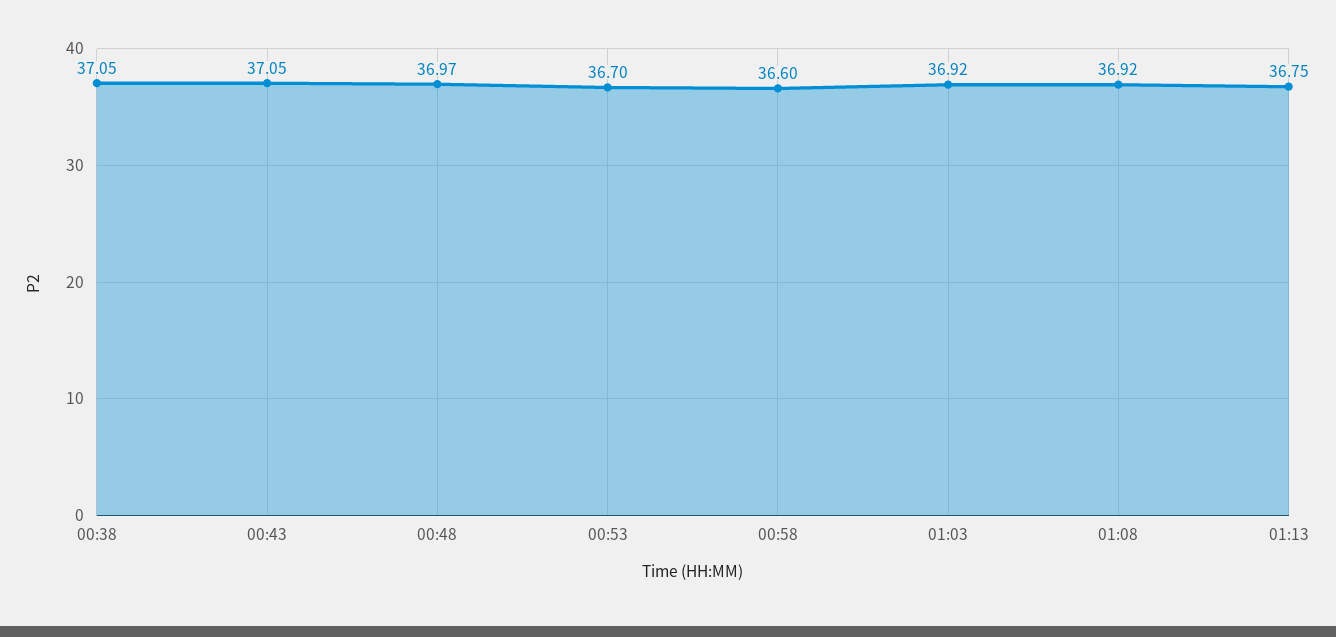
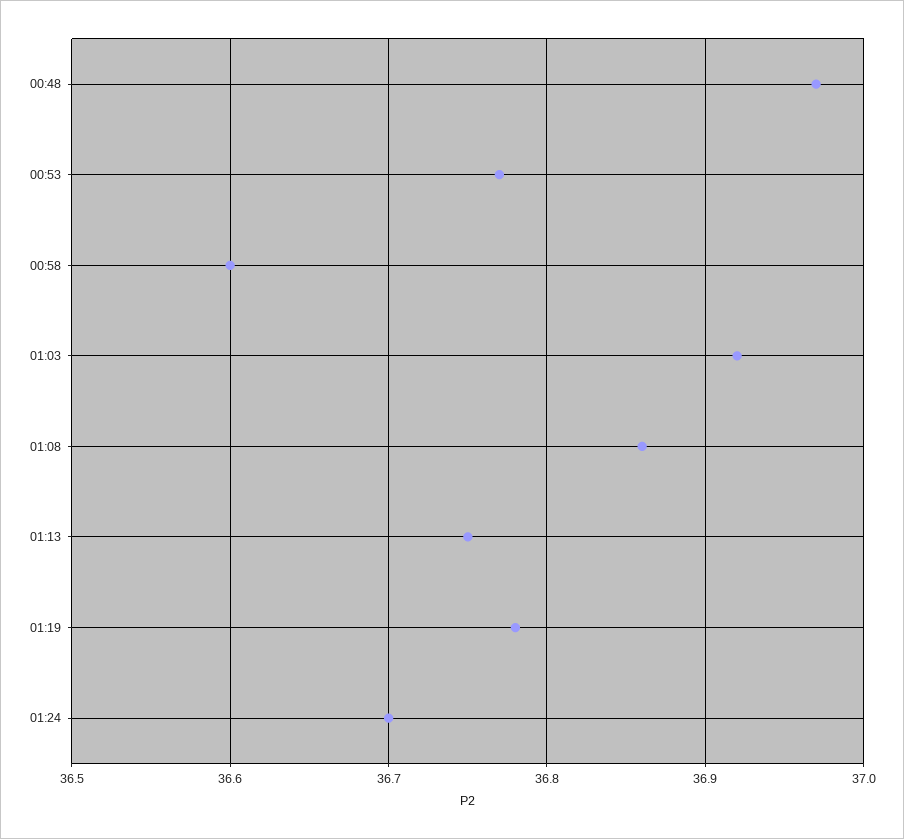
00:38: 37.05 -> none
00:43: 37.05 -> none
00:53: 36.7 -> 36.77
01:08: 36.92 -> 36.86
01:19: none -> 36.78
01:24: none -> 36.7

